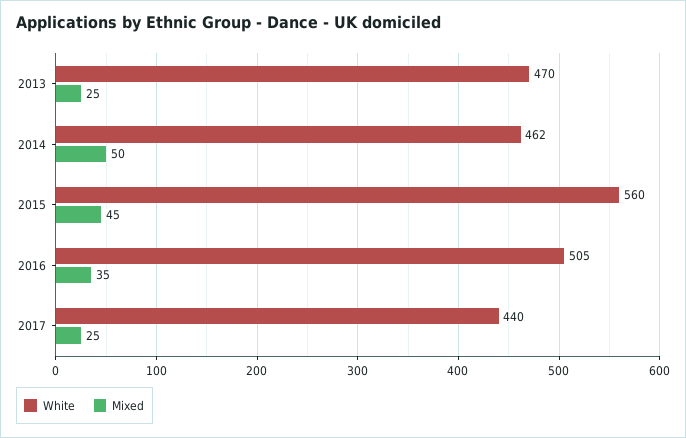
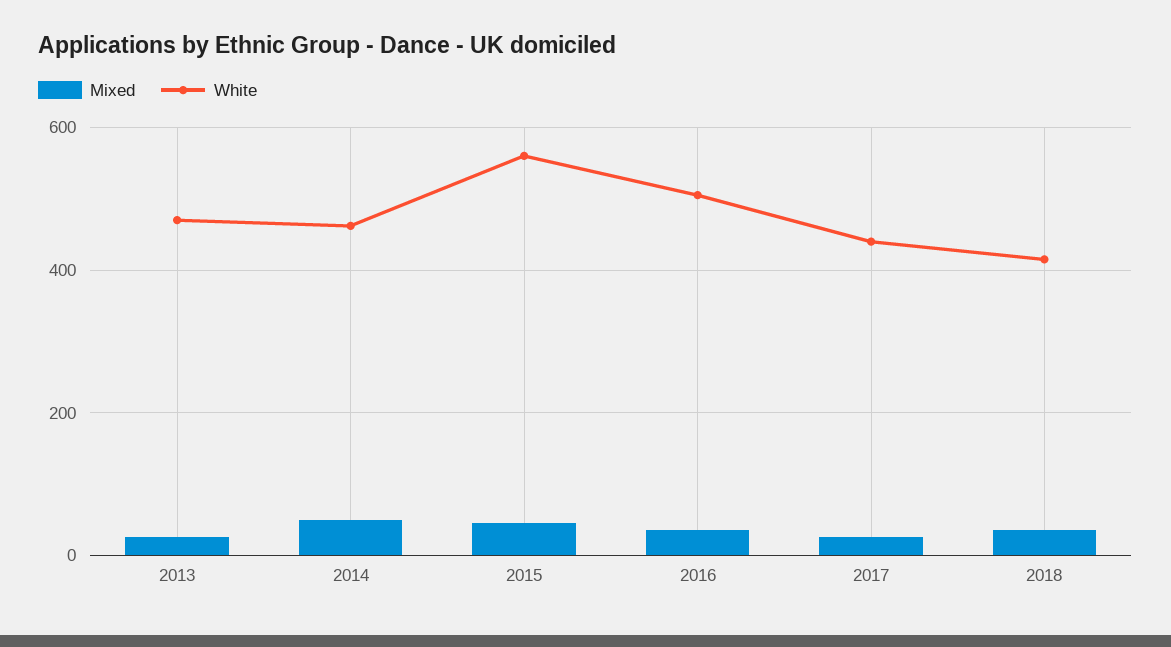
Mixed, 2018: none -> 40
White, 2018: none -> 420

